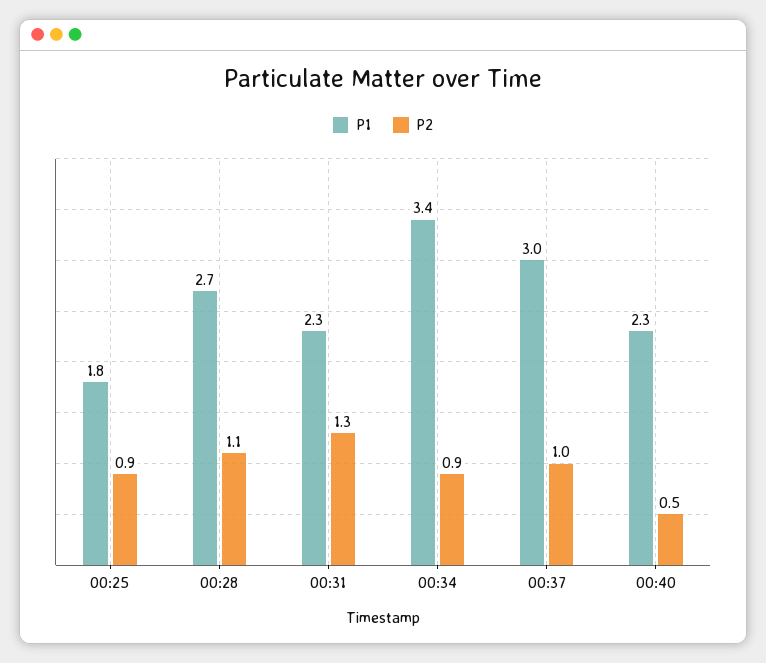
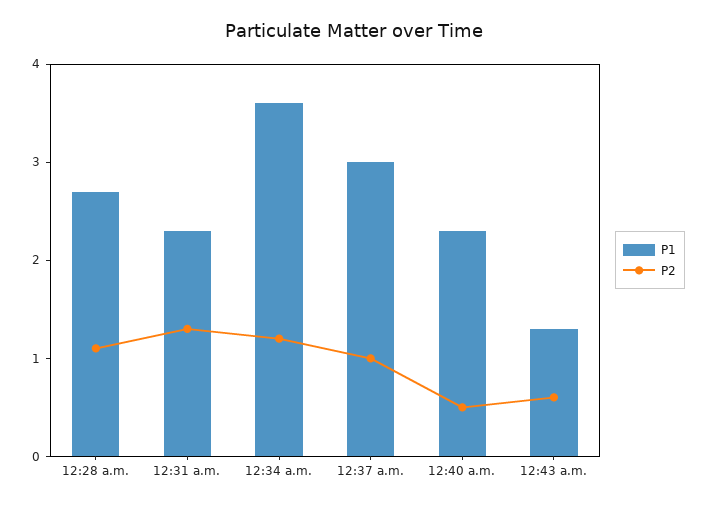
P1, 00:25: 1.8 -> none
P2, 00:25: 0.9 -> none
P1, 00:34: 3.4 -> 3.6
P2, 00:34: 0.9 -> 1.2
P1, 12:43 a.m.: none -> 1.3
P2, 12:43 a.m.: none -> 0.6

